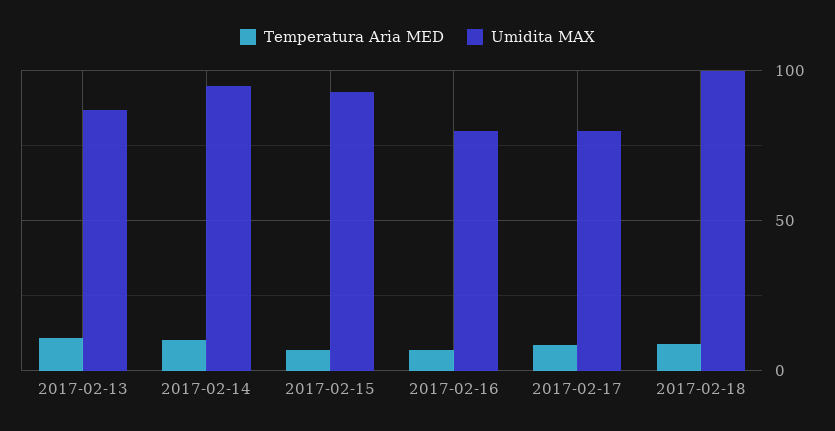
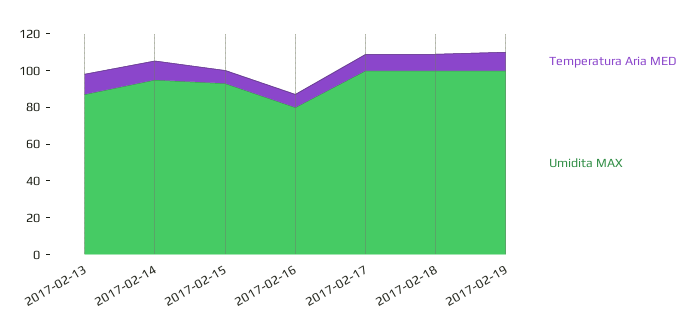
Umidita MAX, 2017-02-17: 80 -> 100
Temperatura Aria MED, 2017-02-19: none -> 10
Umidita MAX, 2017-02-19: none -> 100

